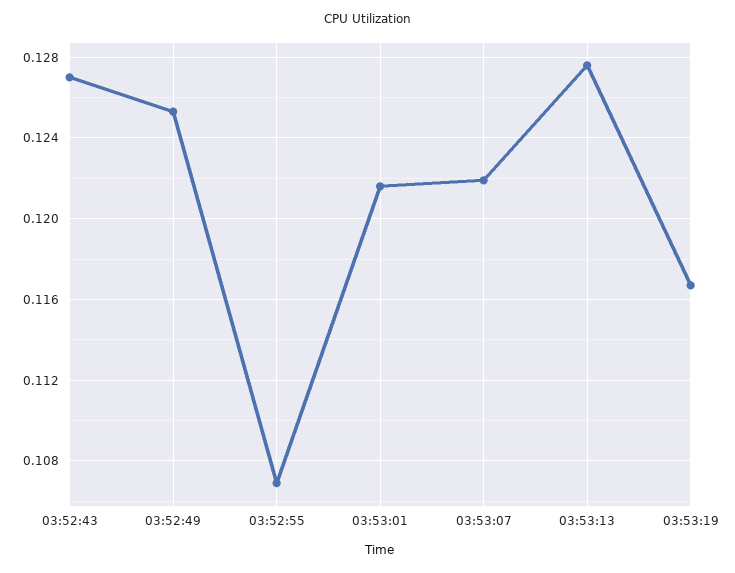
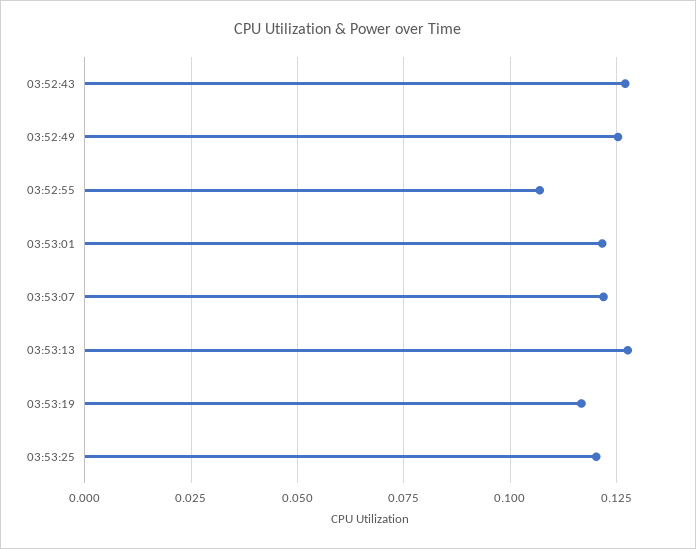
03:53:25: none -> 0.12

